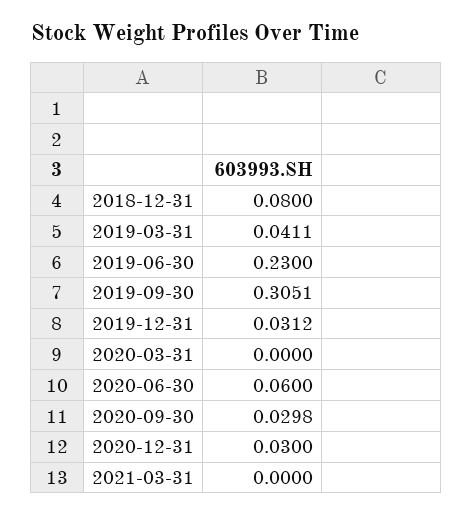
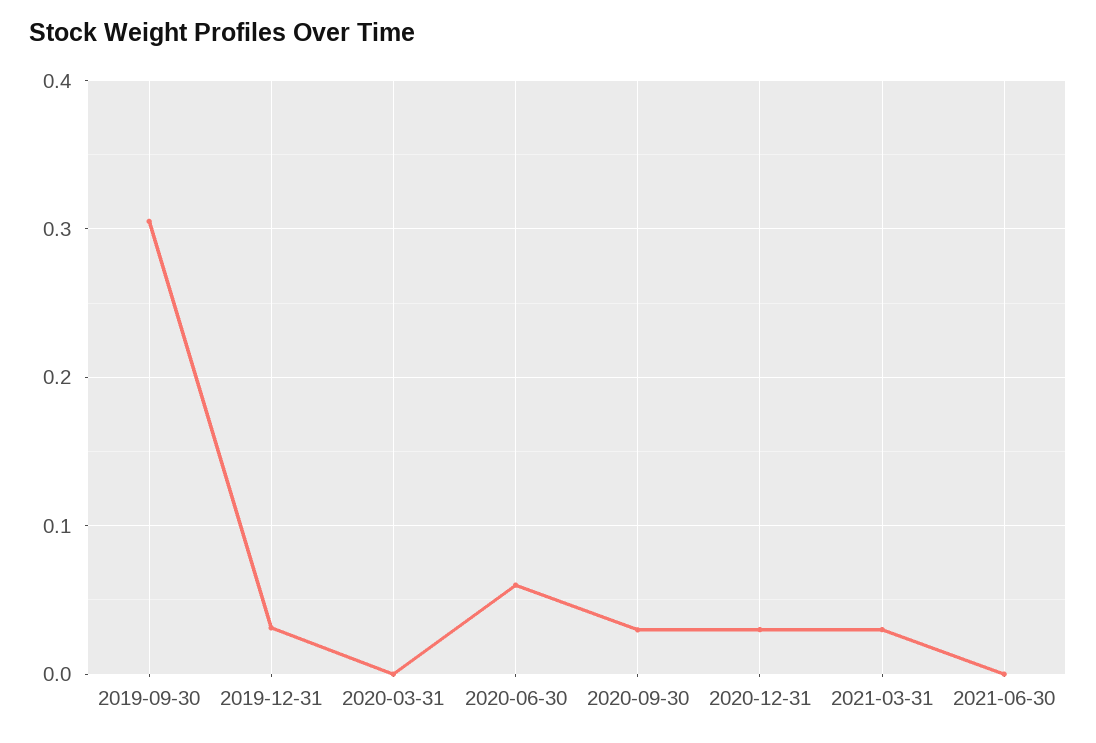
2018-12-31: 0.08 -> none
2019-03-31: 0.0411 -> none
2019-06-30: 0.23 -> none
2021-03-31: 0 -> 0.03
2021-06-30: none -> 0

